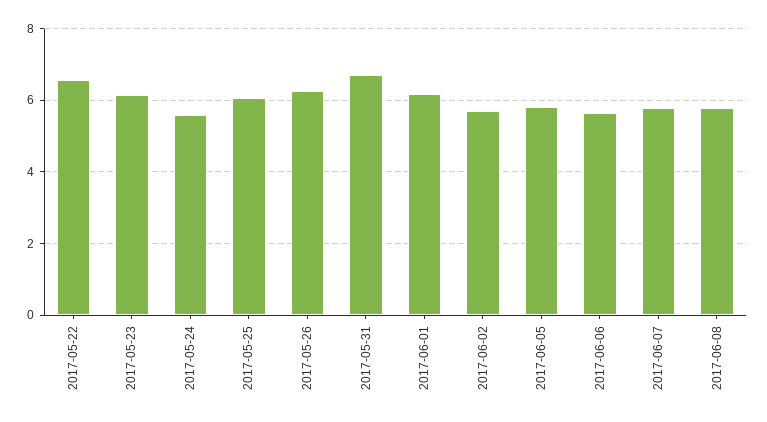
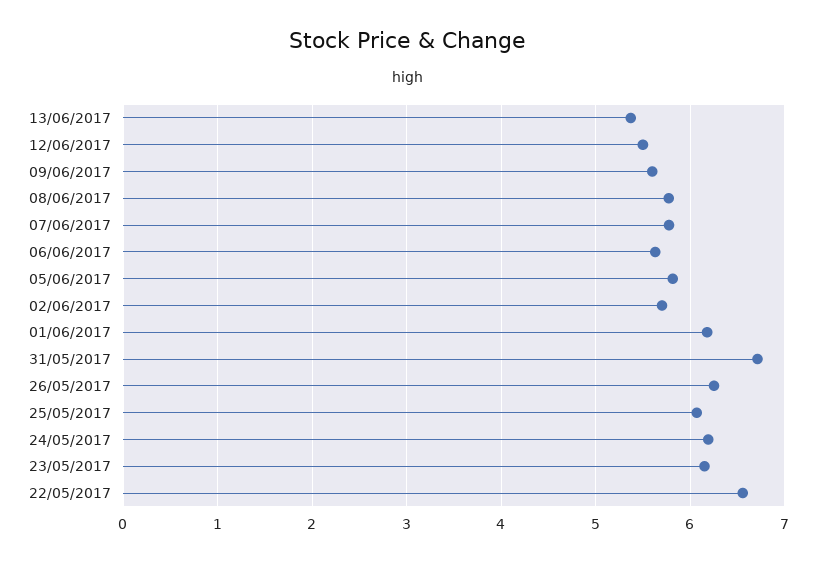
2017-05-24: 5.6 -> 6.2
13/06/2017: none -> 5.4
12/06/2017: none -> 5.5
09/06/2017: none -> 5.6

